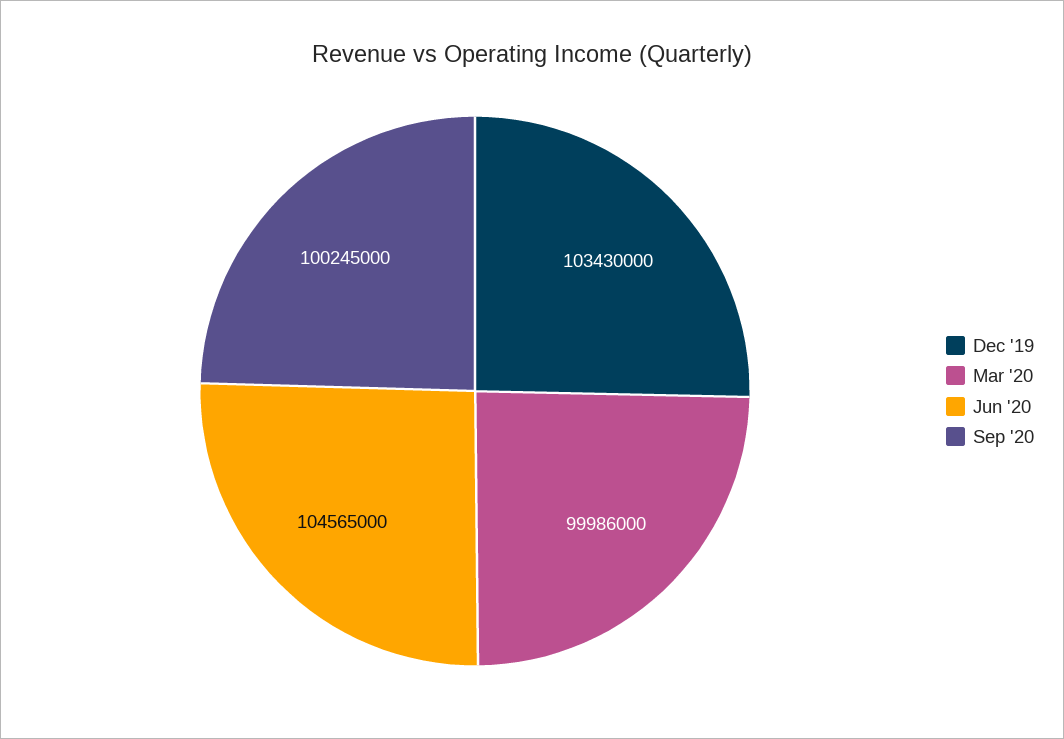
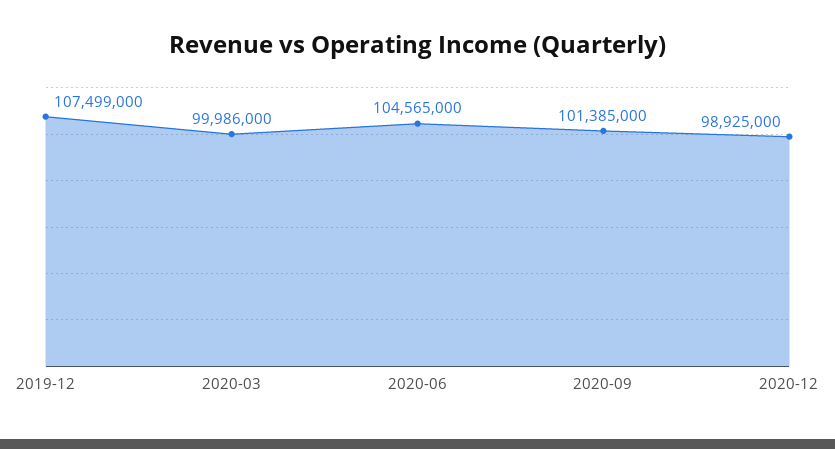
Dec '19: 103430000 -> 107499000
Sep '20: 100245000 -> 101385000
2020-12: none -> 98925000

